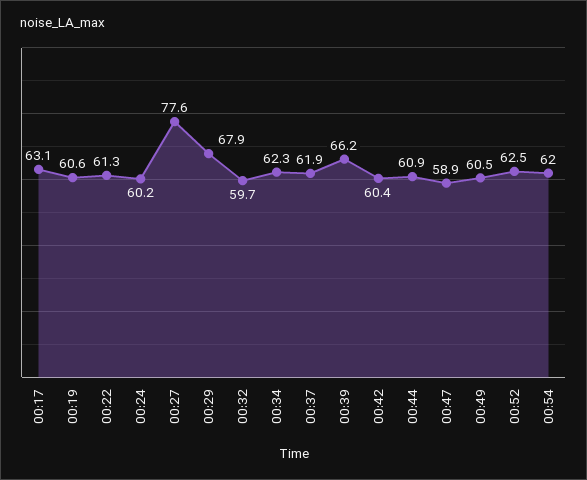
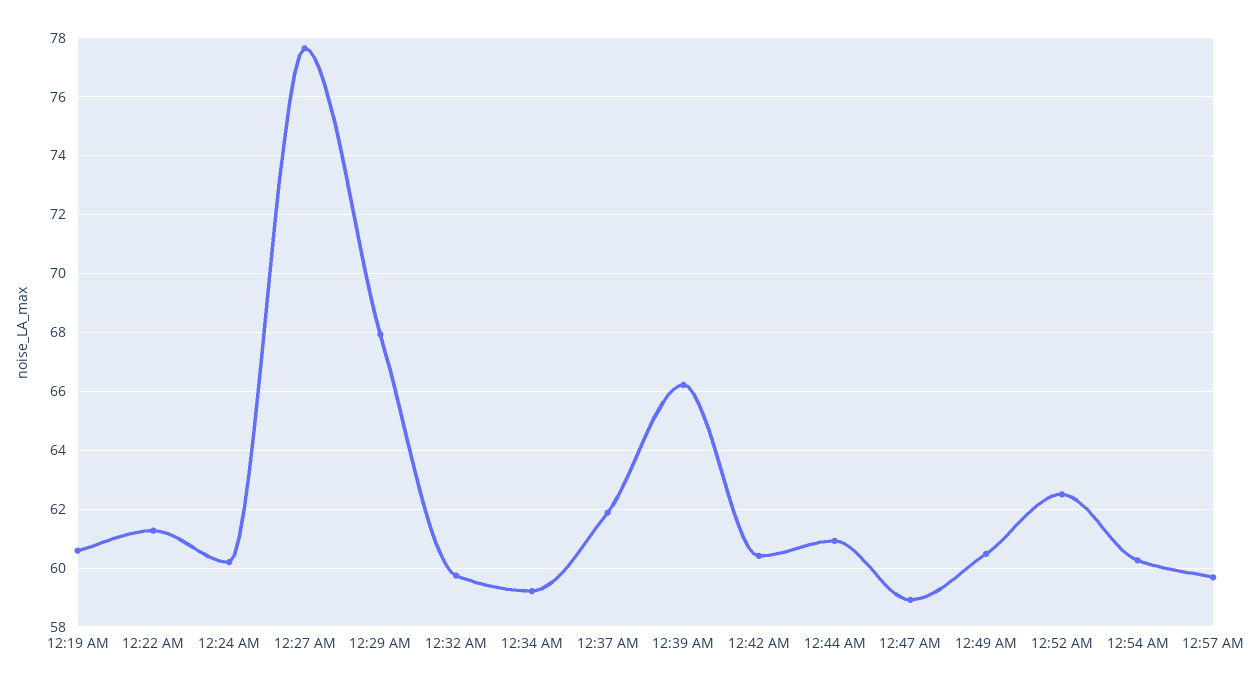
00:17: 63.1 -> none
00:34: 62.3 -> 59.25
00:54: 62 -> 60.25
12:57 AM: none -> 59.75

